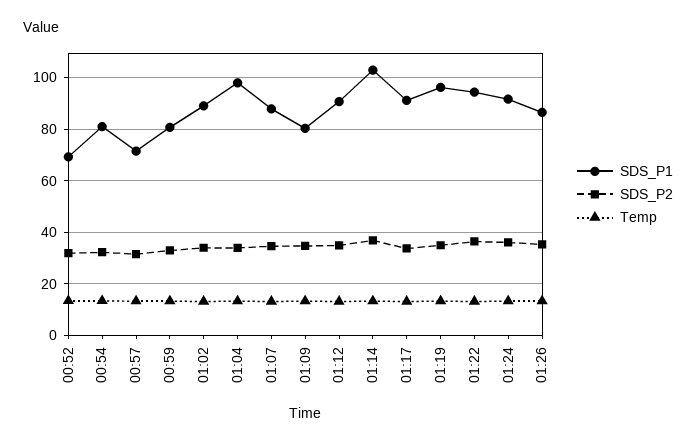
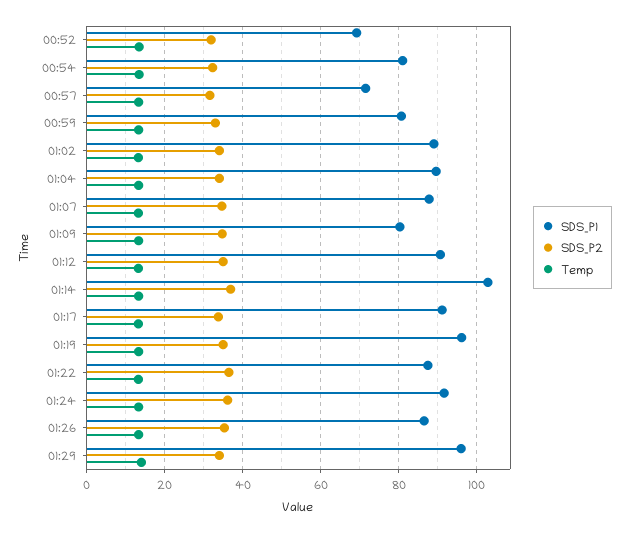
SDS_P1, 01:04: 97.5 -> 90
SDS_P1, 01:22: 95 -> 88
SDS_P1, 01:29: none -> 96
SDS_P2, 01:29: none -> 34
Temp, 01:29: none -> 14

